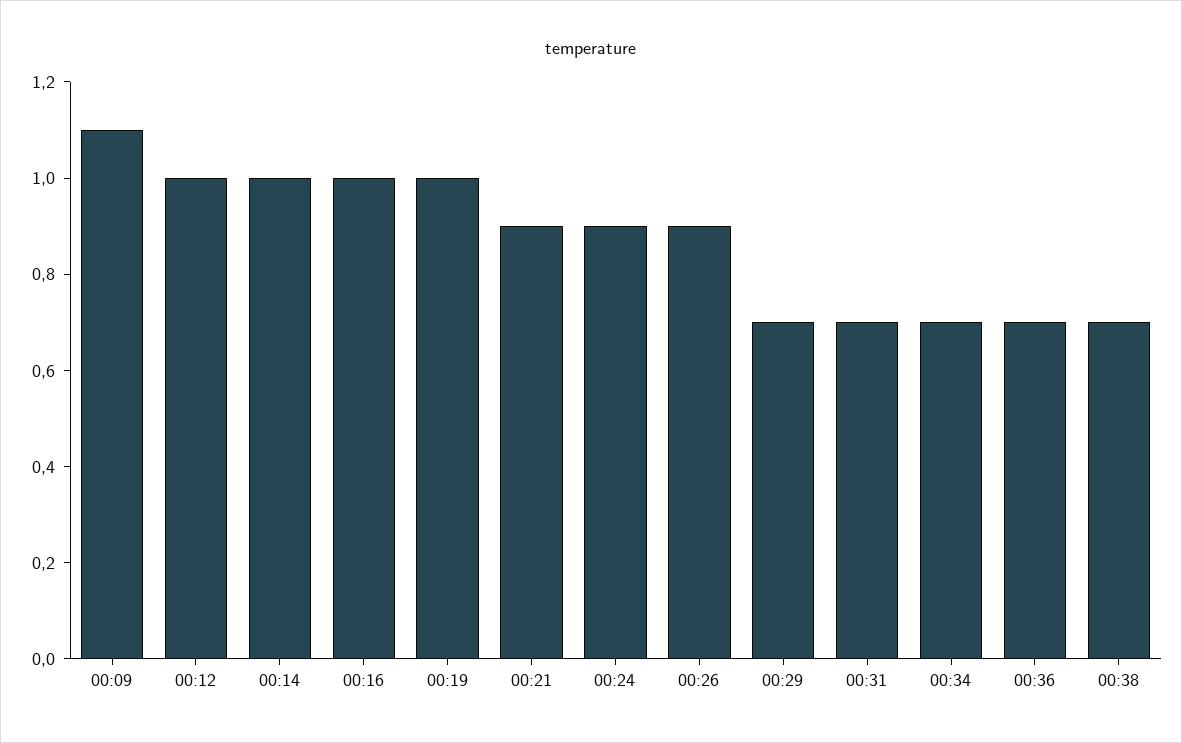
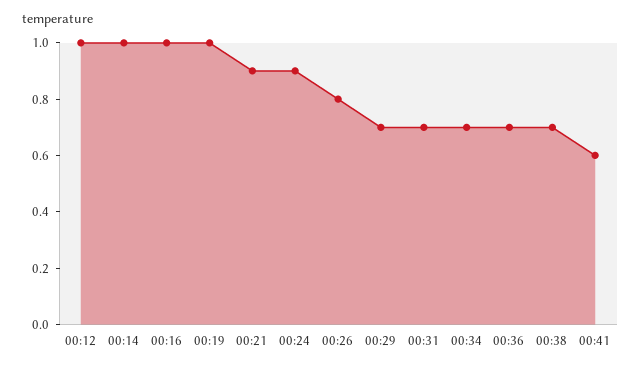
00:09: 1.1 -> none
00:26: 0.9 -> 0.8
00:41: none -> 0.6

